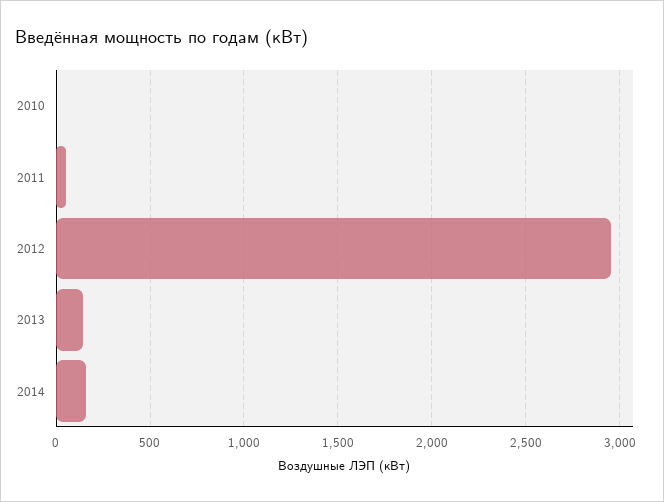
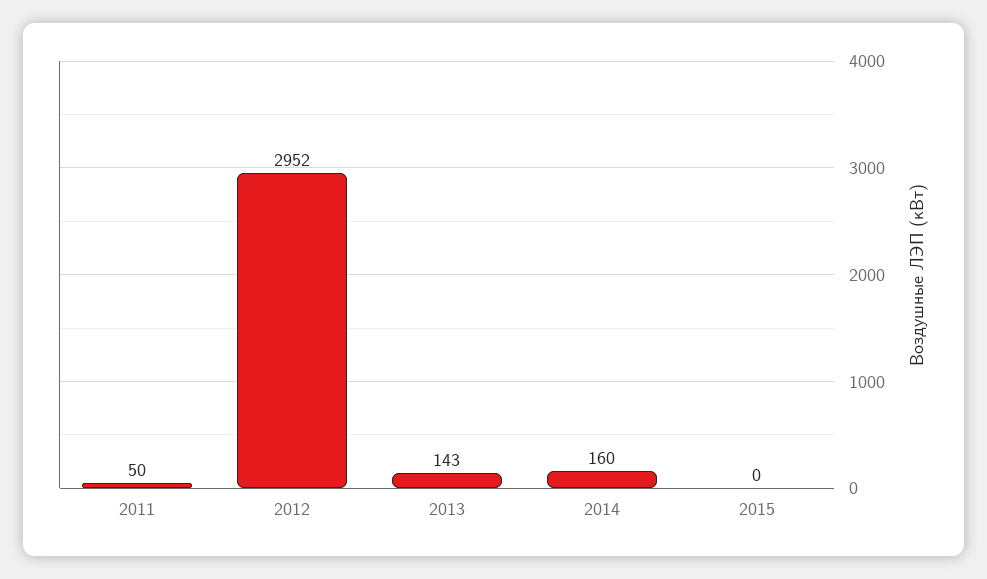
2010: 0 -> none
2015: none -> 0

